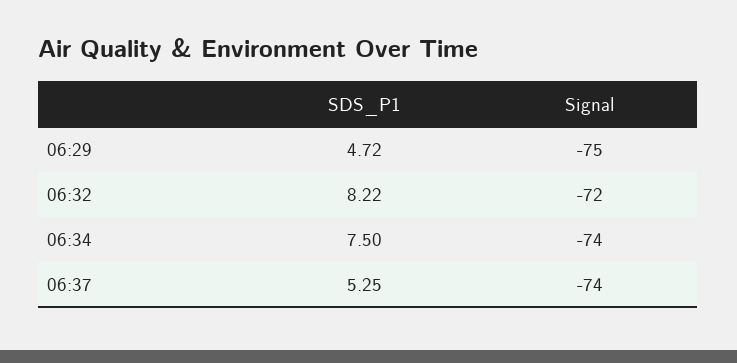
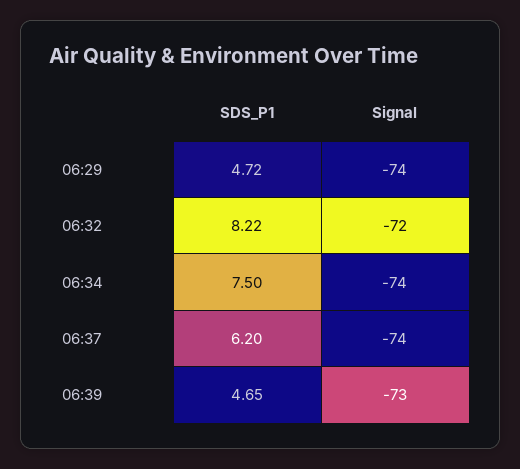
Signal, 06:29: -75 -> -74
SDS_P1, 06:37: 5.25 -> 6.2
SDS_P1, 06:39: none -> 4.65
Signal, 06:39: none -> -73

